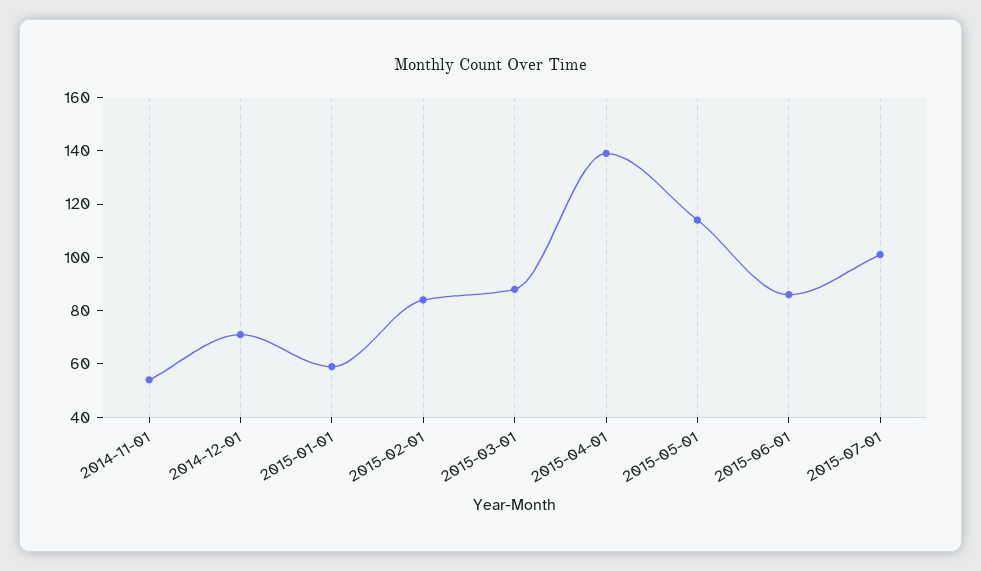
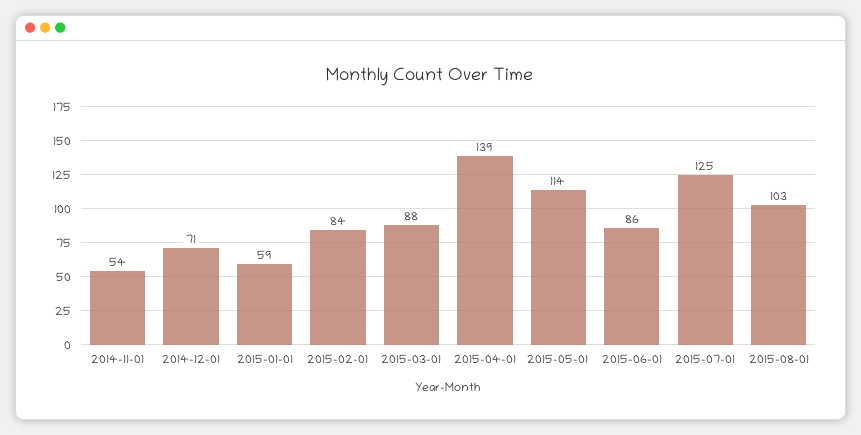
2015-07-01: 100 -> 125
2015-08-01: none -> 103

